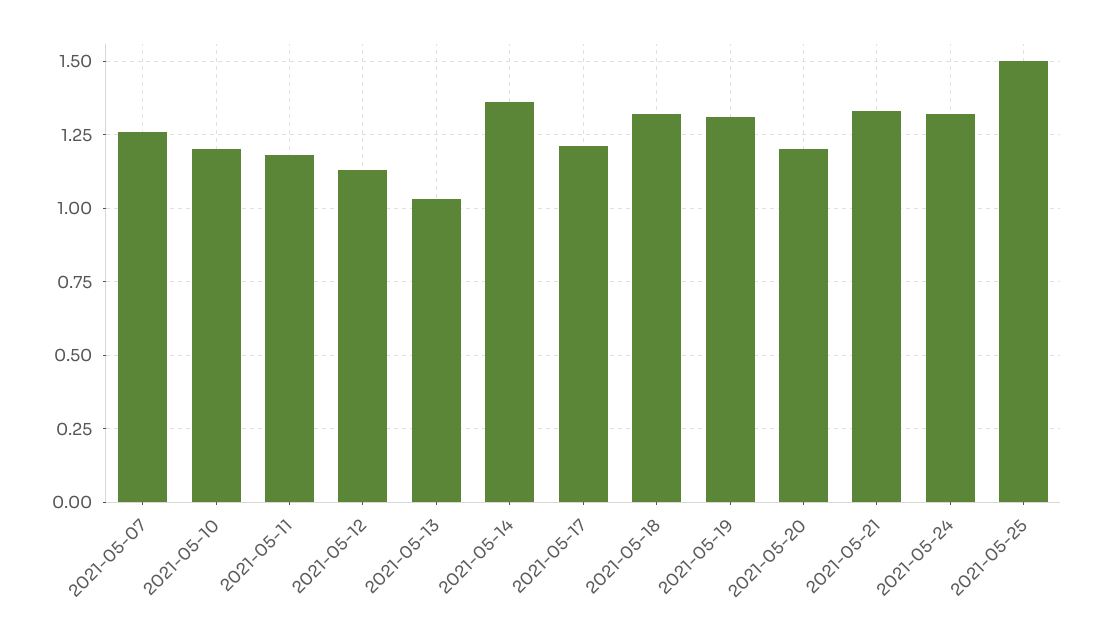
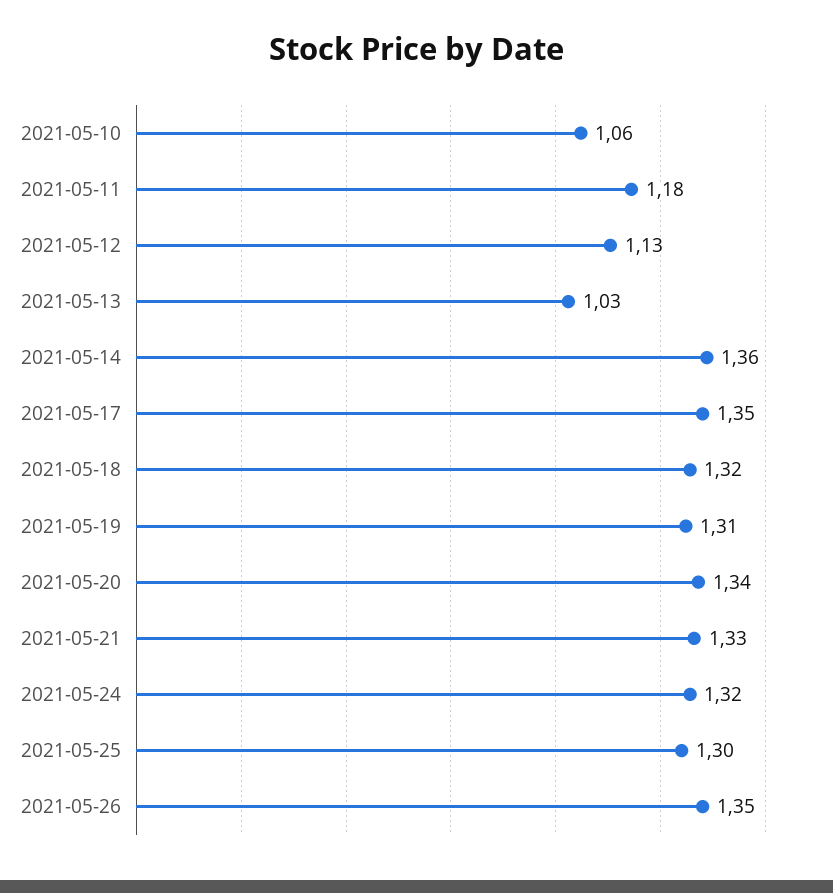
2021-05-07: 1.25 -> none
2021-05-10: 1.2 -> 1.06
2021-05-17: 1.2 -> 1.35
2021-05-20: 1.2 -> 1.34
2021-05-25: 1.5 -> 1.3
2021-05-26: none -> 1.35

